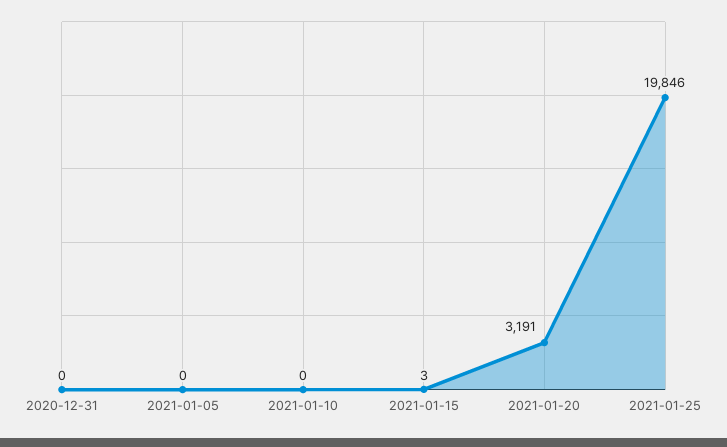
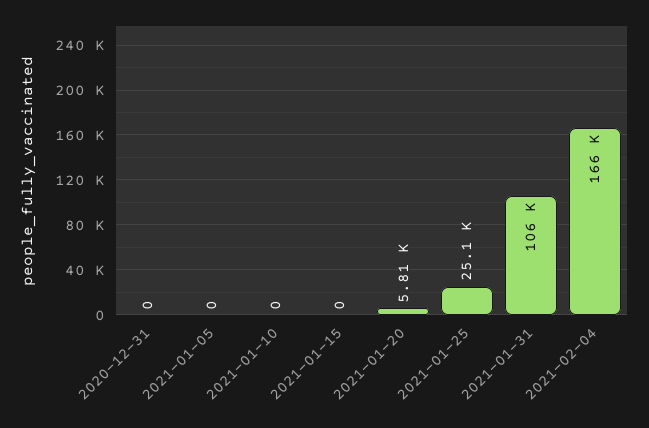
2021-01-15: 3 -> 0
2021-01-20: 3191 -> 5810
2021-01-25: 19846 -> 25100
2021-01-31: none -> 106000
2021-02-04: none -> 166000

